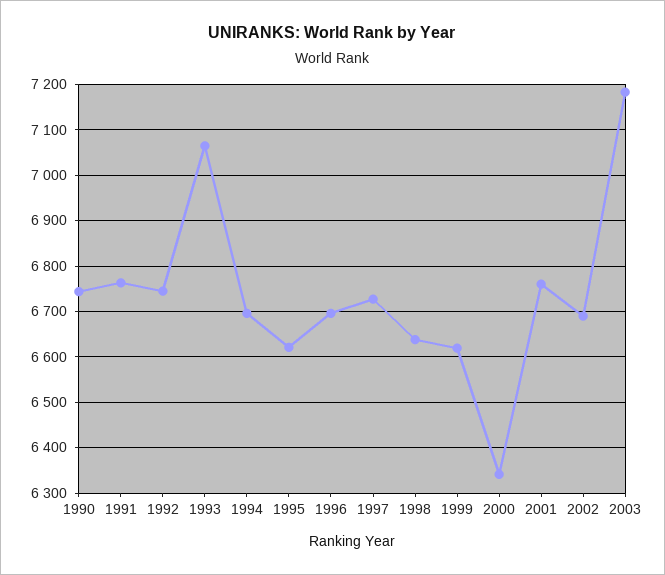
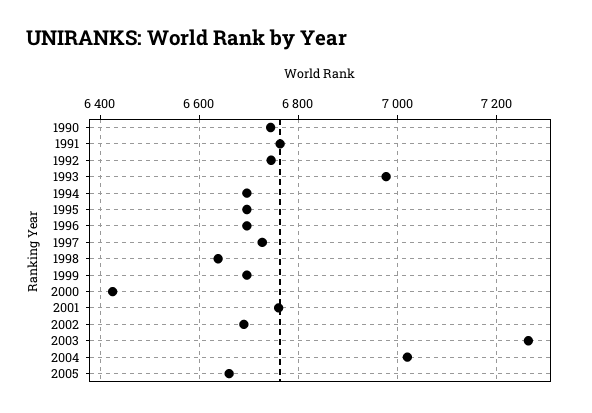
1993: 7060 -> 6980
1995: 6620 -> 6700
1999: 6620 -> 6700
2000: 6340 -> 6420
2003: 7180 -> 7260
2004: none -> 7020
2005: none -> 6660

